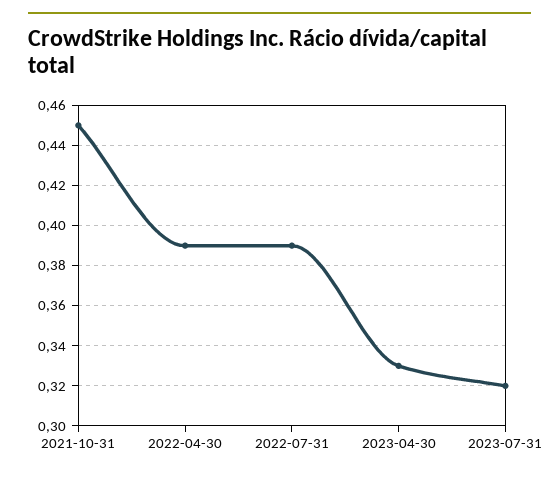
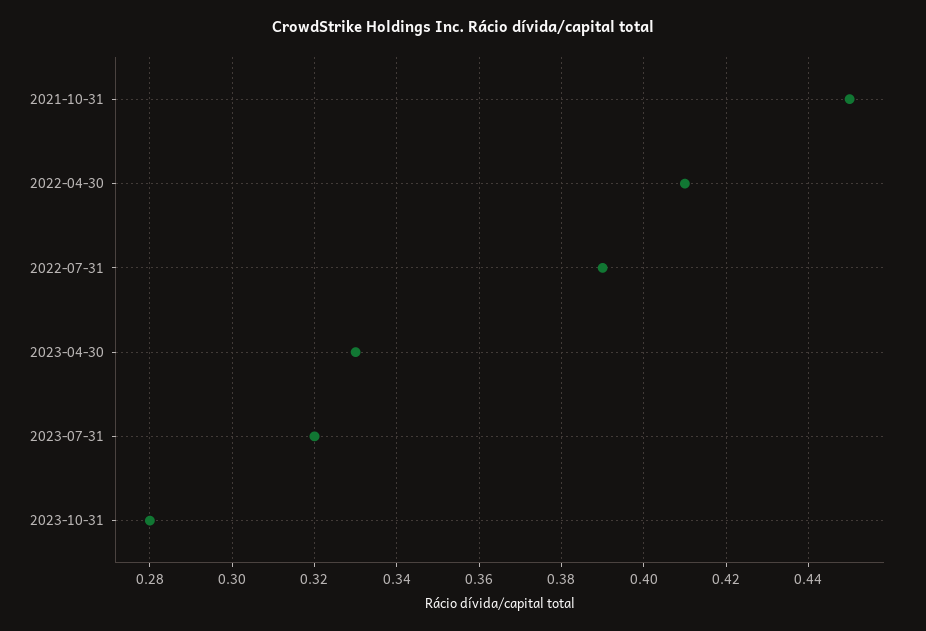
2022-04-30: 0.39 -> 0.41
2023-10-31: none -> 0.28

